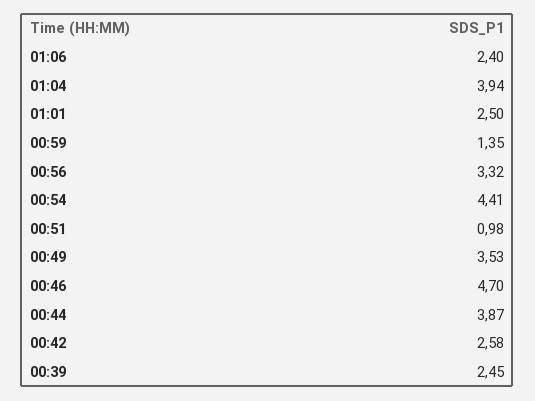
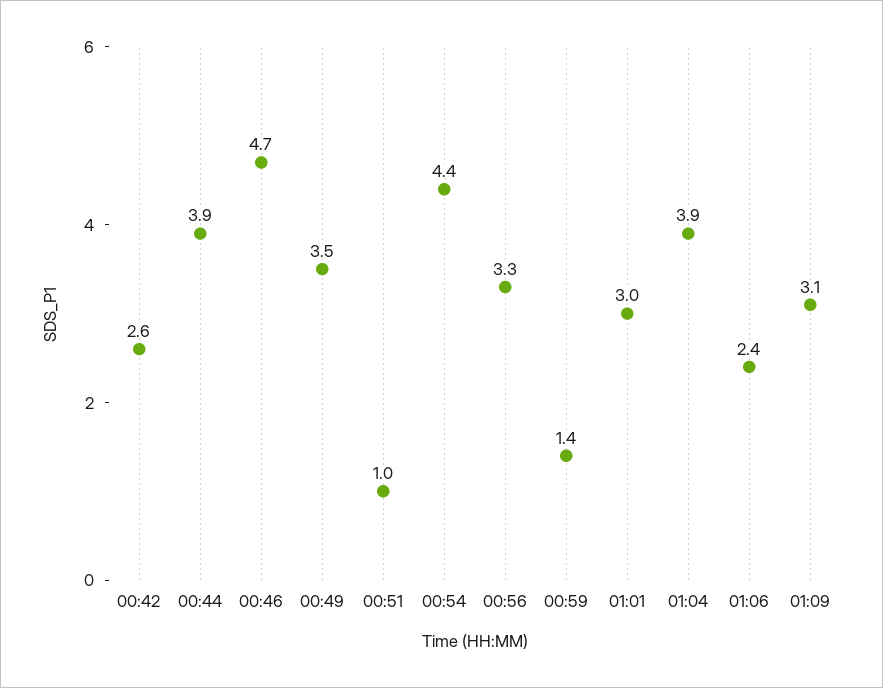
01:01: 2.5 -> 3
00:39: 2.45 -> none
01:09: none -> 3.1

